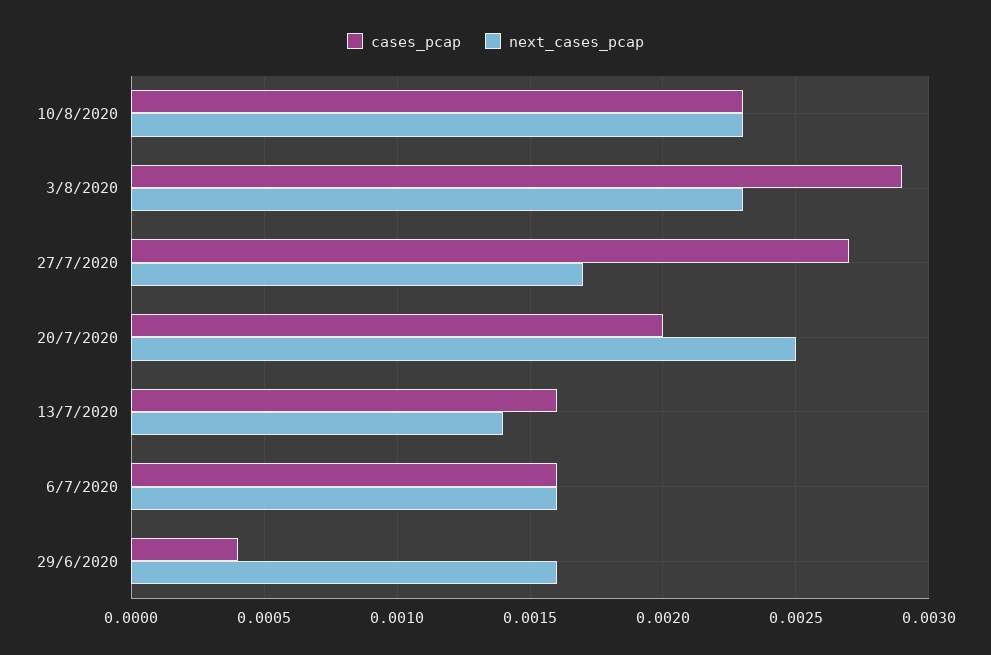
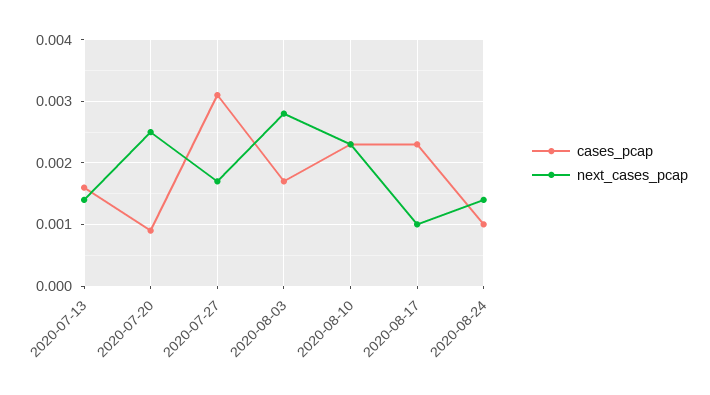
cases_pcap, 3/8/2020: 0.0029 -> 0.0017
next_cases_pcap, 3/8/2020: 0.0023 -> 0.0028
cases_pcap, 27/7/2020: 0.0027 -> 0.0031
cases_pcap, 20/7/2020: 0.002 -> 0.0009
cases_pcap, 6/7/2020: 0.0016 -> none
next_cases_pcap, 6/7/2020: 0.0016 -> none
cases_pcap, 29/6/2020: 0.0004 -> none
next_cases_pcap, 29/6/2020: 0.0016 -> none
cases_pcap, 2020-08-17: none -> 0.0023
next_cases_pcap, 2020-08-17: none -> 0.001
cases_pcap, 2020-08-24: none -> 0.001
next_cases_pcap, 2020-08-24: none -> 0.0014

